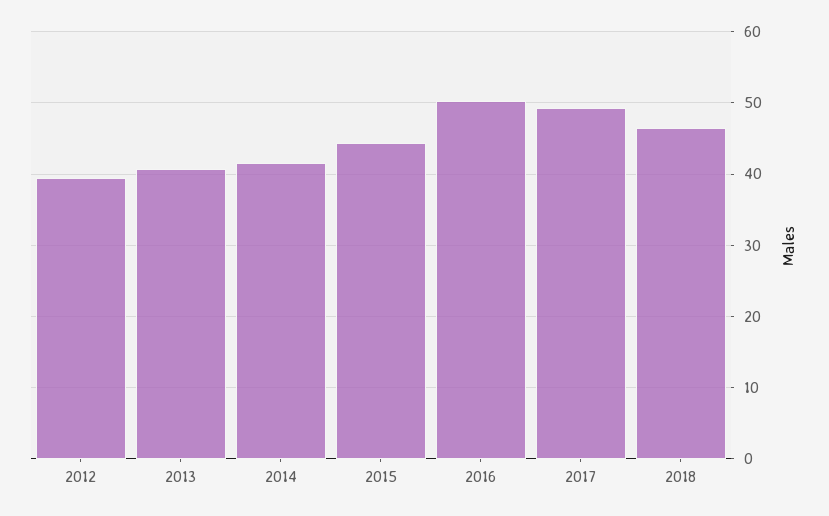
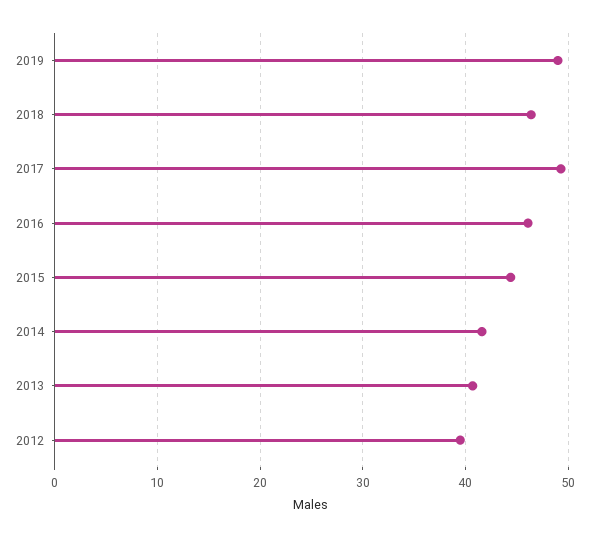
2016: 50 -> 46
2019: none -> 49

